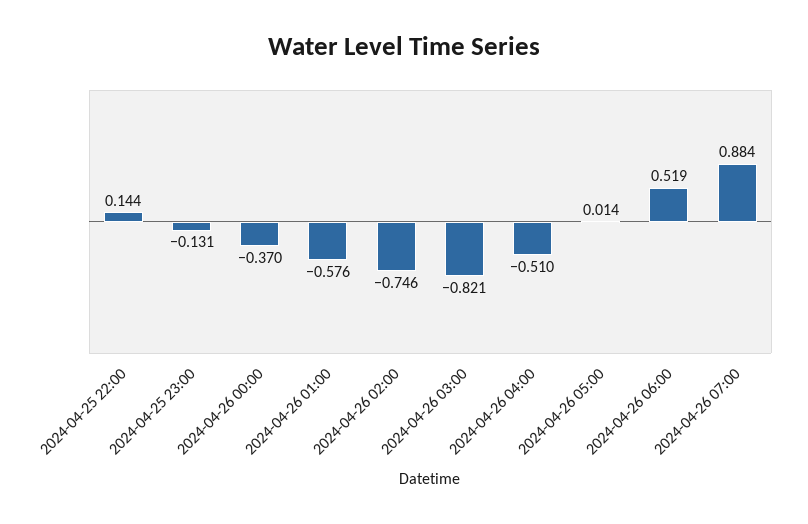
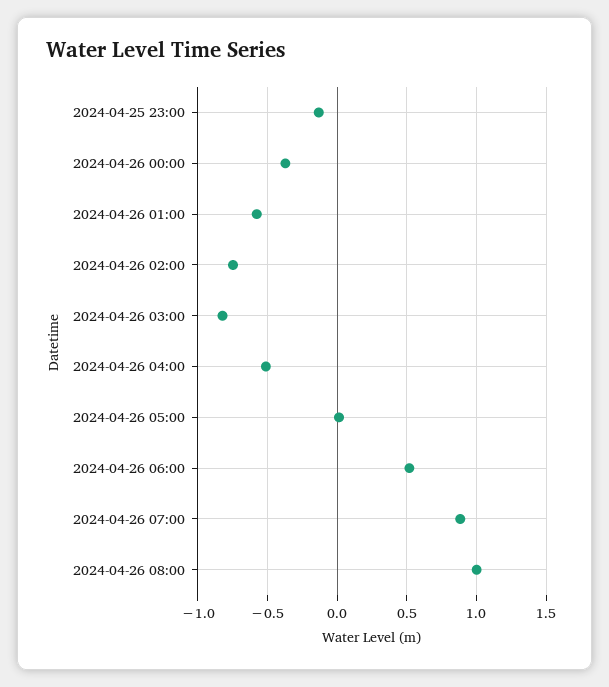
2024-04-25 22:00: 0.144 -> none
2024-04-26 08:00: none -> 1

